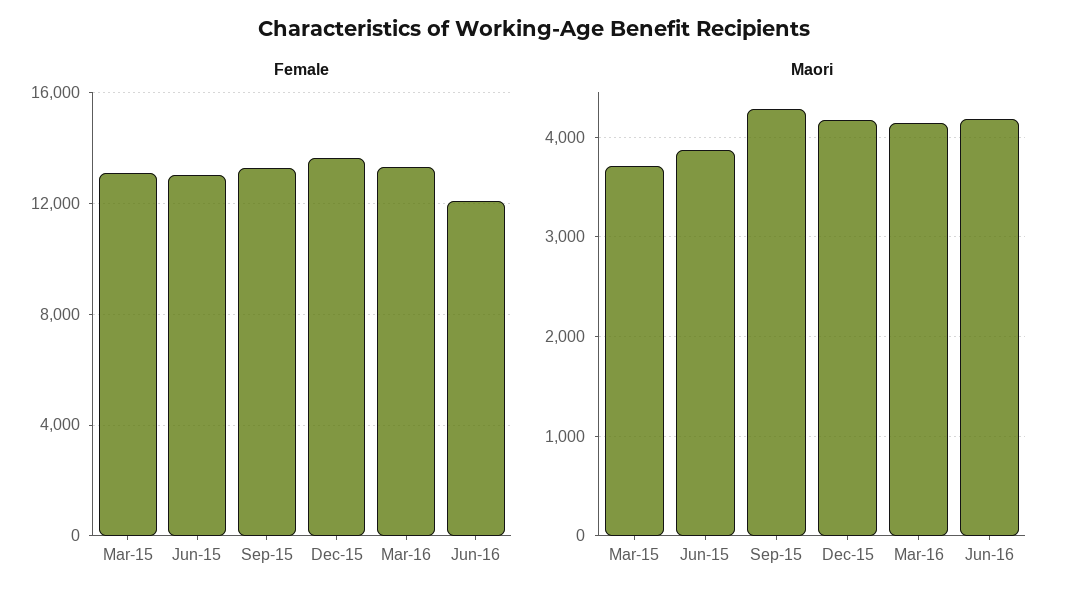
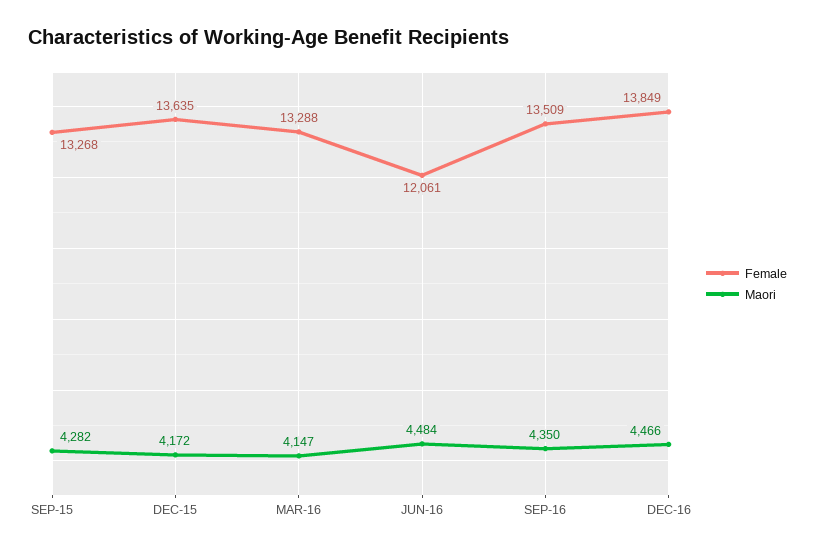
Female, Mar-15: 13000 -> none
Female, Jun-15: 13000 -> none
Maori, Mar-15: 3700 -> none
Maori, Jun-15: 3900 -> none
Maori, Jun-16: 4200 -> 4484
Female, SEP-16: none -> 13509
Maori, SEP-16: none -> 4350
Female, DEC-16: none -> 13849
Maori, DEC-16: none -> 4466

